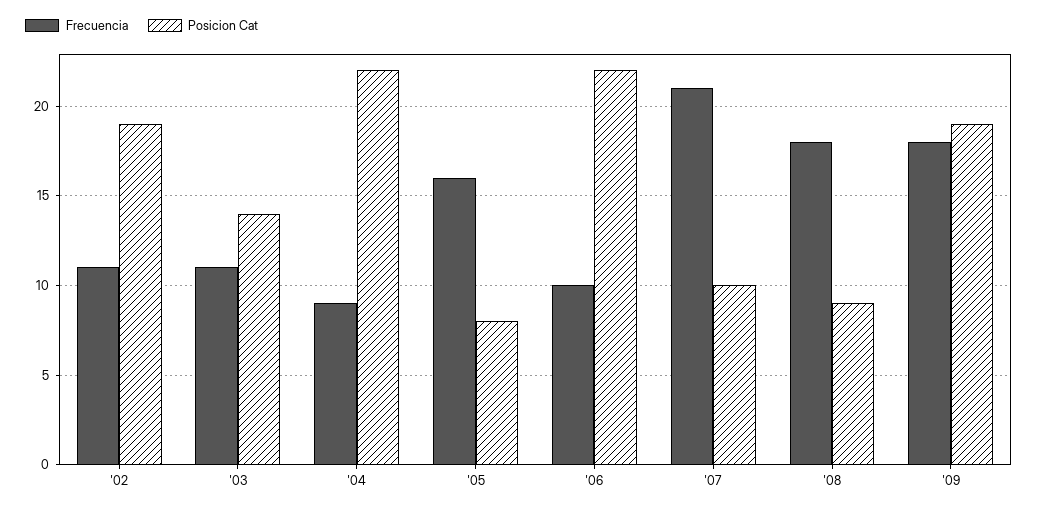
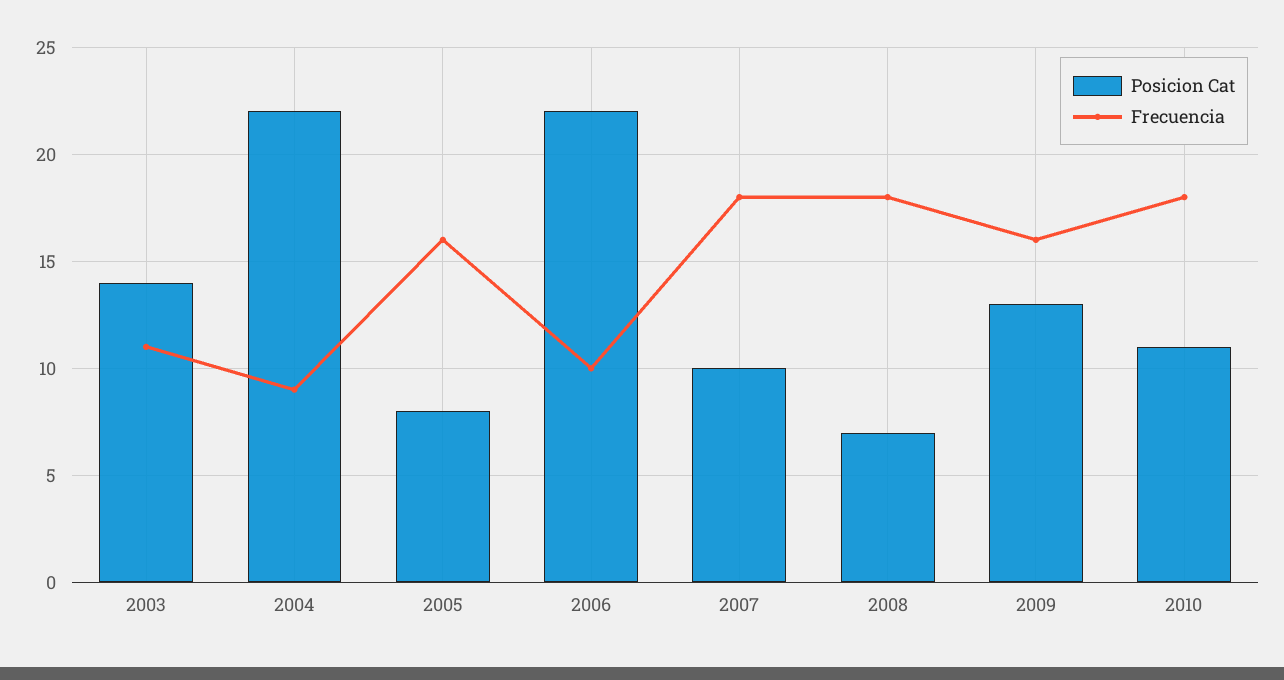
Frecuencia, '02: 11 -> none
Posicion Cat, '02: 19 -> none
Frecuencia, '07: 21 -> 18
Posicion Cat, '08: 9 -> 7
Frecuencia, '09: 18 -> 16
Posicion Cat, '09: 19 -> 13
Posicion Cat, 2010: none -> 11
Frecuencia, 2010: none -> 18

